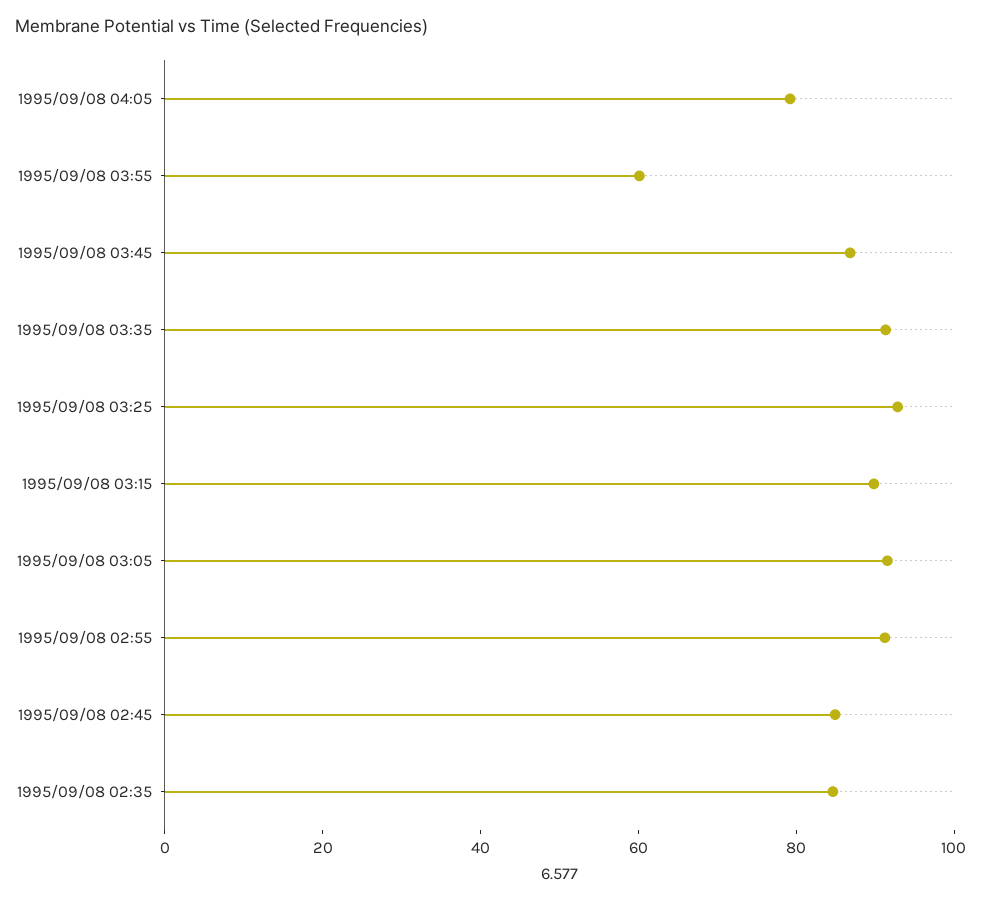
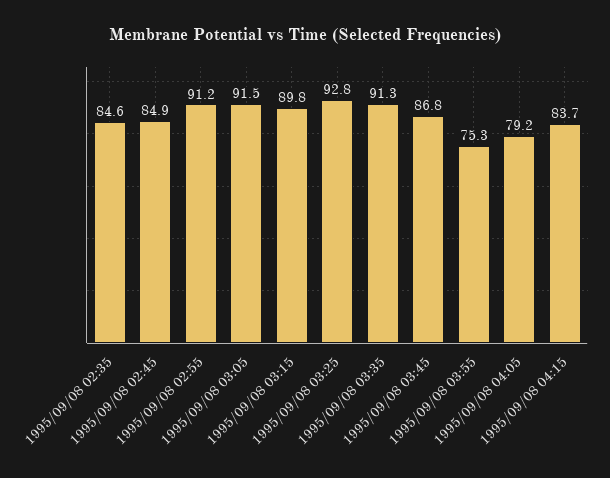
1995/09/08 03:55: 60 -> 75.3
1995/09/08 04:15: none -> 83.7

